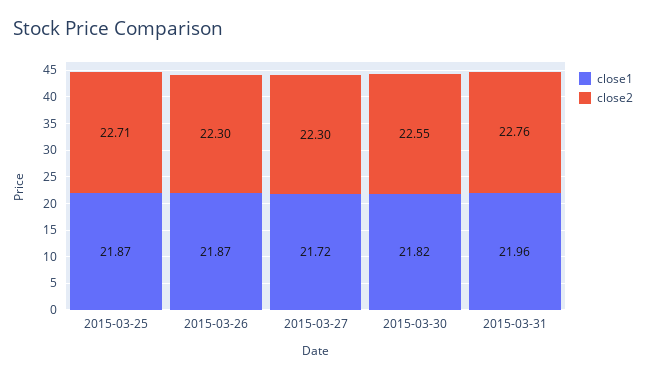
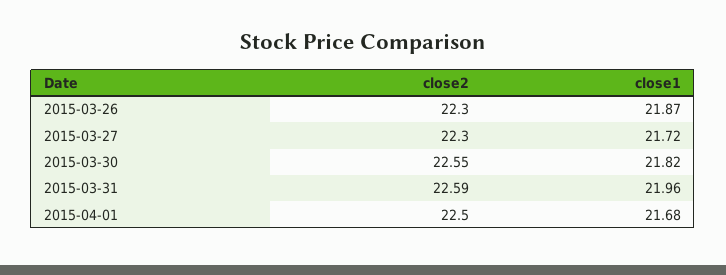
close1, 2015-03-25: 21.87 -> none
close2, 2015-03-25: 22.71 -> none
close2, 2015-03-31: 22.76 -> 22.59
close2, 2015-04-01: none -> 22.5
close1, 2015-04-01: none -> 21.68

